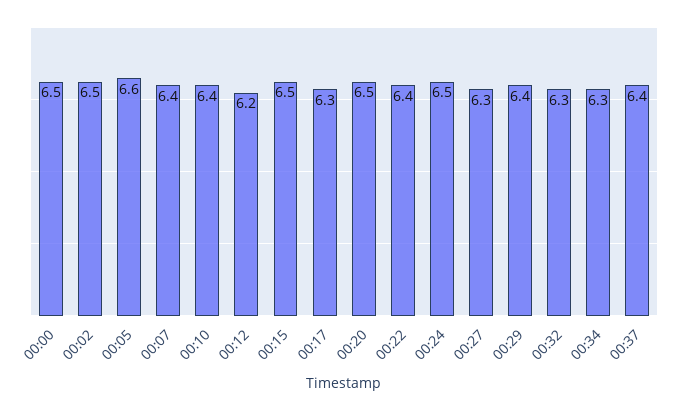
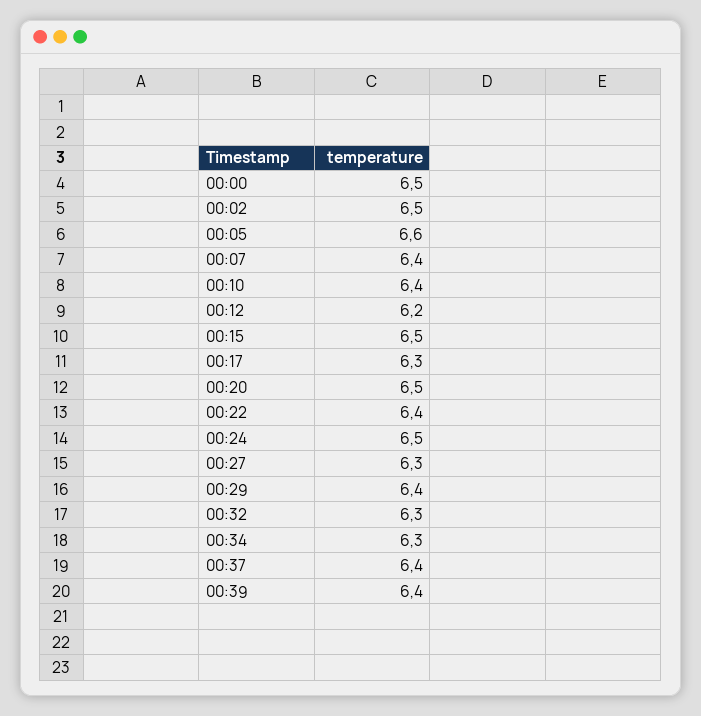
00:39: none -> 6.4

